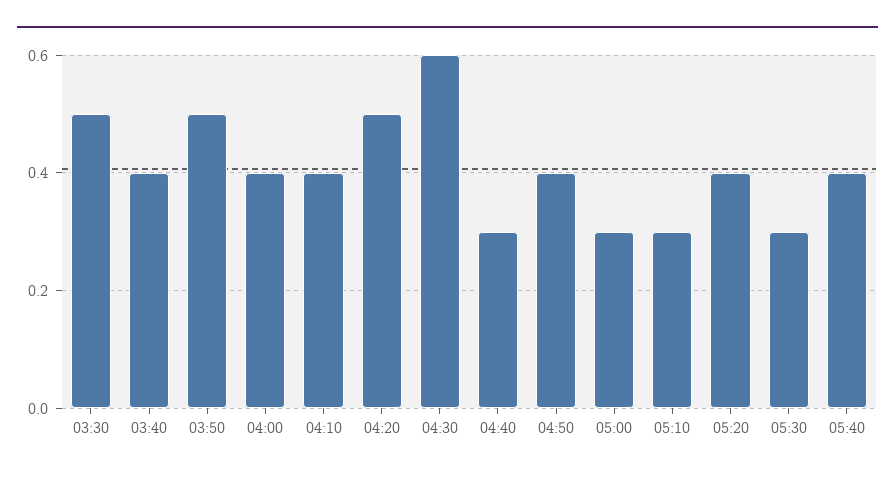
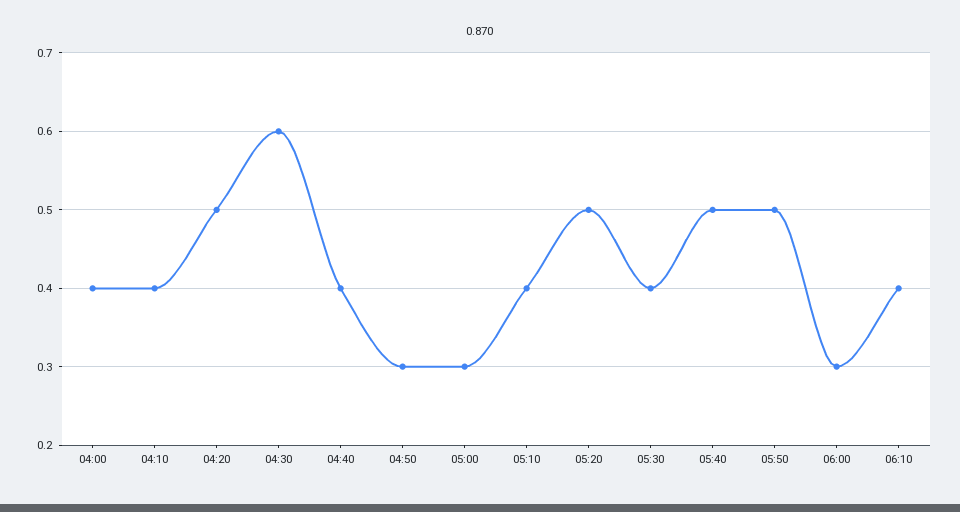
03:30: 0.5 -> none
03:40: 0.4 -> none
03:50: 0.5 -> none
04:40: 0.3 -> 0.4
04:50: 0.4 -> 0.3
05:10: 0.3 -> 0.4
05:20: 0.4 -> 0.5
05:30: 0.3 -> 0.4
05:40: 0.4 -> 0.5
05:50: none -> 0.5
06:00: none -> 0.3
06:10: none -> 0.4

